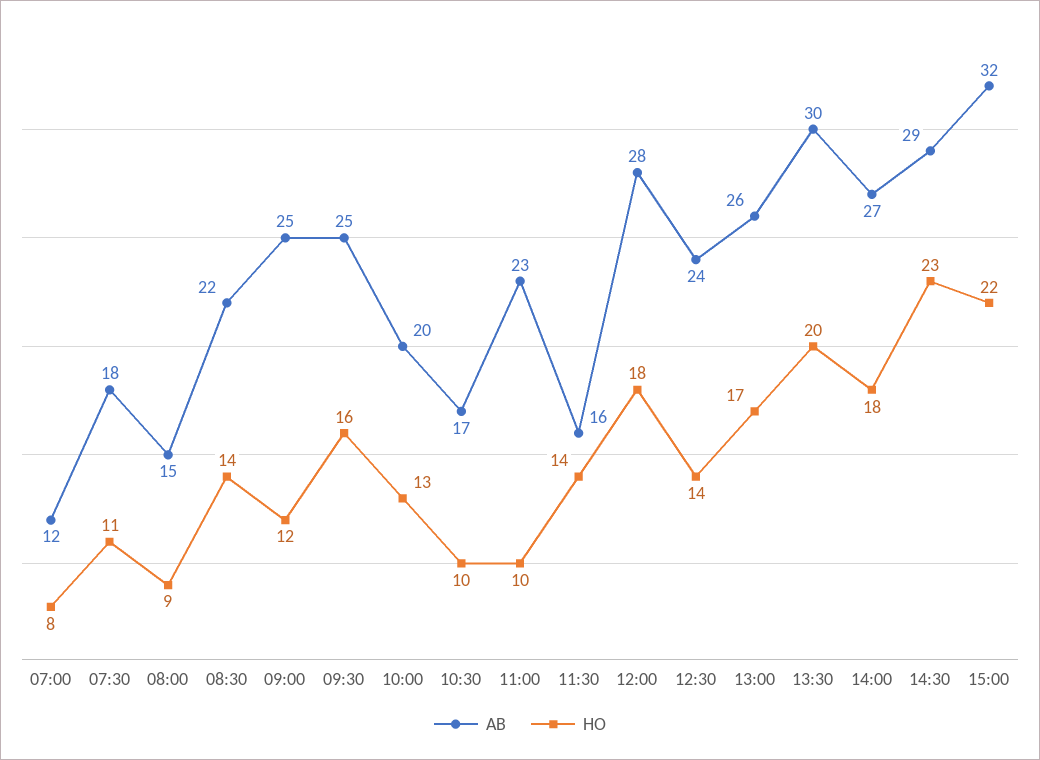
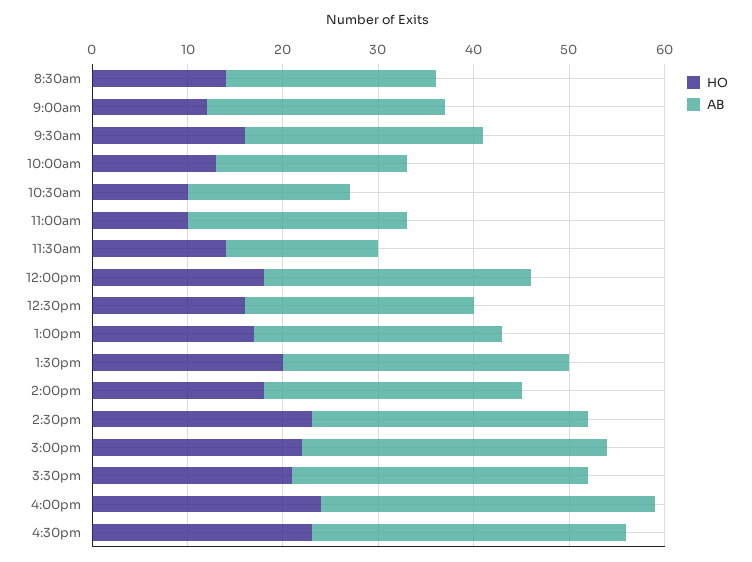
AB, 07:00: 12 -> none
HO, 07:00: 8 -> none
AB, 07:30: 18 -> none
HO, 07:30: 11 -> none
AB, 08:00: 15 -> none
HO, 08:00: 9 -> none
HO, 12:30: 14 -> 16
HO, 3:30pm: none -> 21
AB, 3:30pm: none -> 31
HO, 4:00pm: none -> 24
AB, 4:00pm: none -> 35
HO, 4:30pm: none -> 23
AB, 4:30pm: none -> 33

